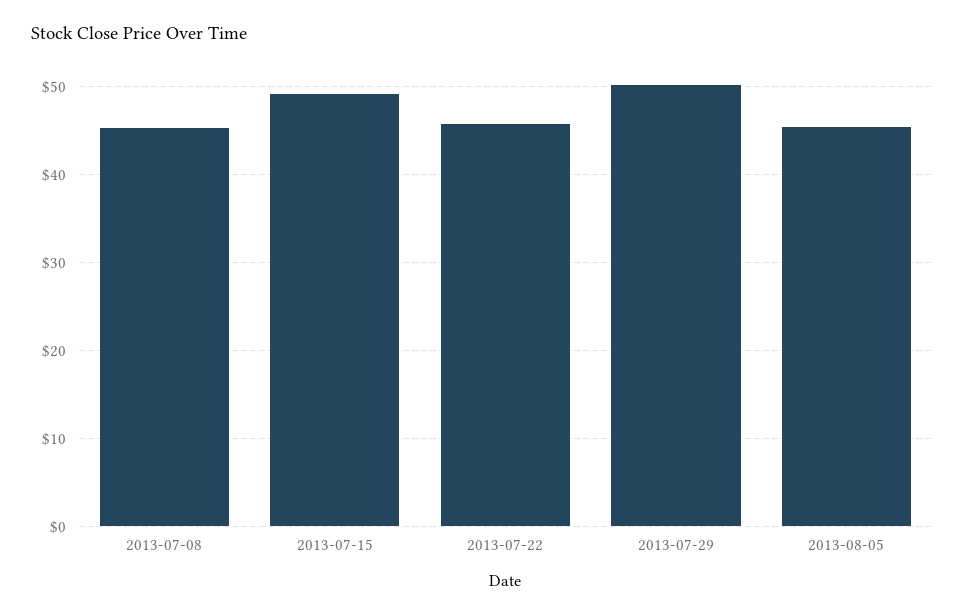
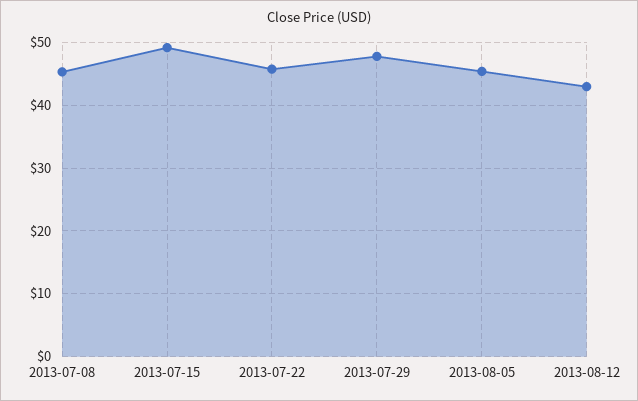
2013-07-29: 50 -> 48
2013-08-12: none -> 43

